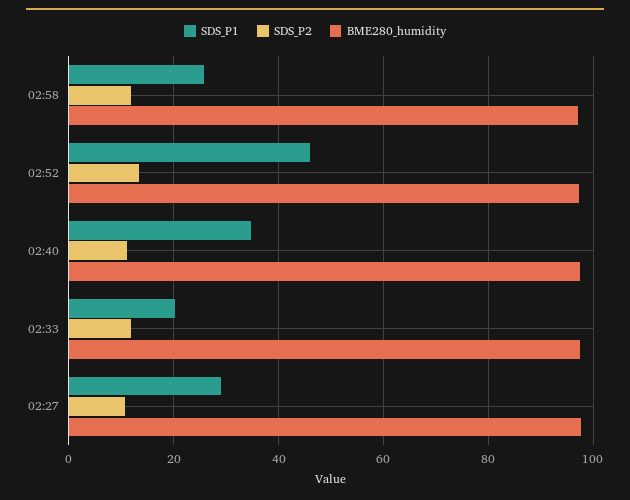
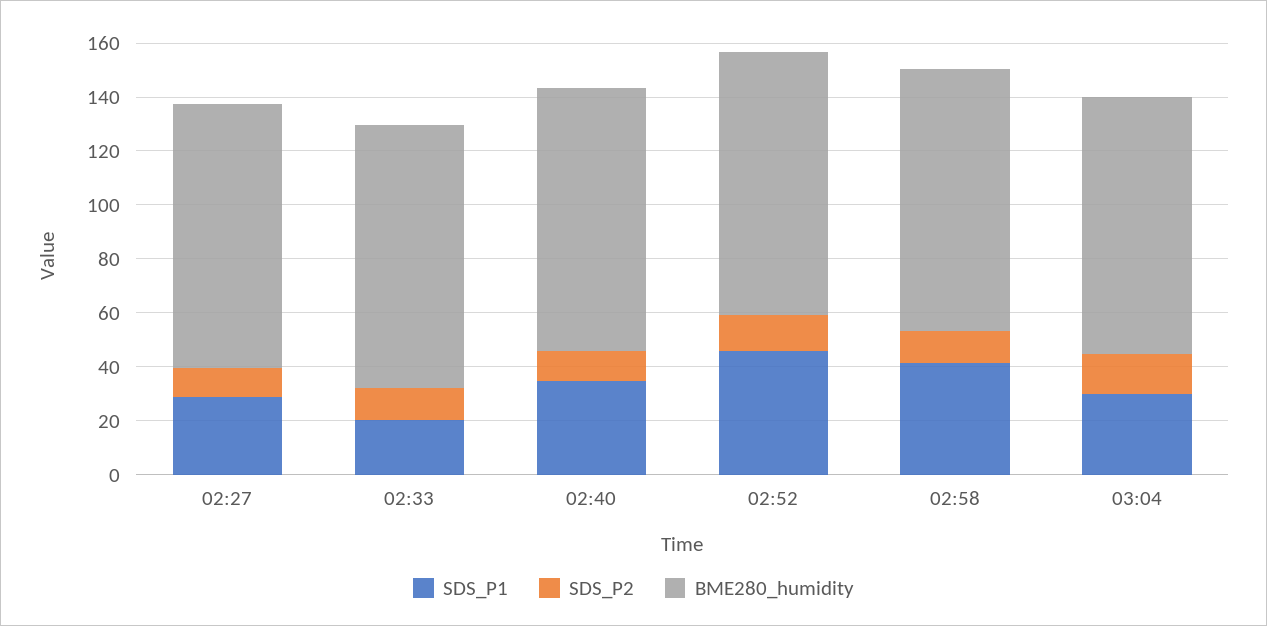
SDS_P1, 02:58: 26 -> 40
SDS_P1, 03:04: none -> 30
SDS_P2, 03:04: none -> 15
BME280_humidity, 03:04: none -> 95

